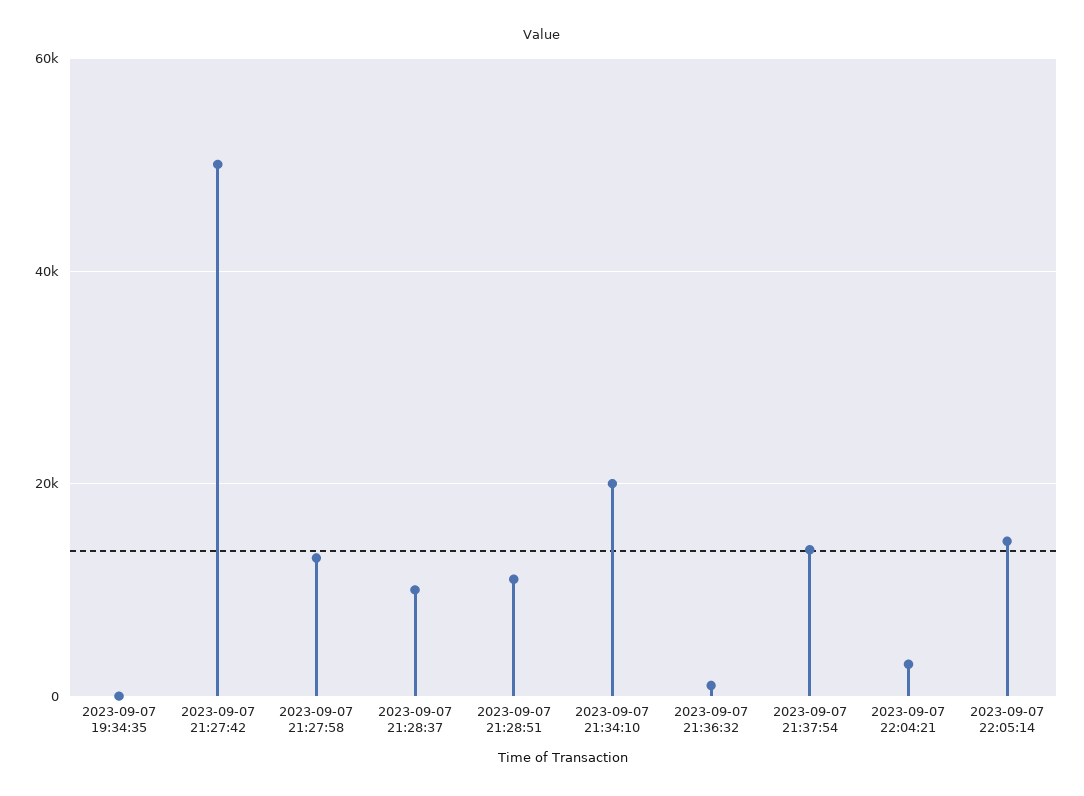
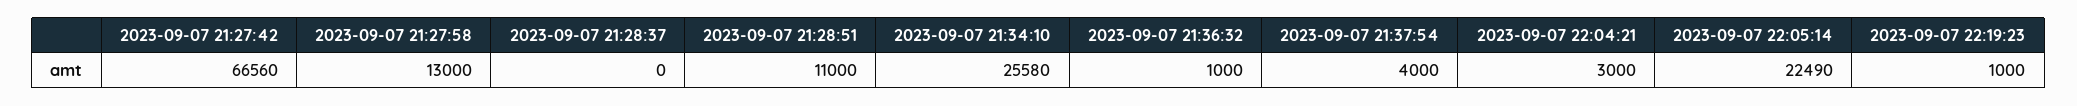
2023-09-07 19:34:35: 0 -> none
2023-09-07 21:27:42: 50000 -> 66560
2023-09-07 21:28:37: 10000 -> 0
2023-09-07 21:34:10: 20000 -> 25580
2023-09-07 21:37:54: 14000 -> 4000
2023-09-07 22:05:14: 14000 -> 22490
2023-09-07 22:19:23: none -> 1000

